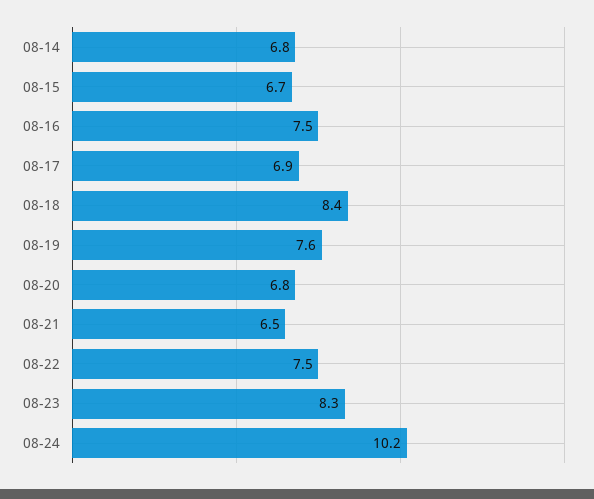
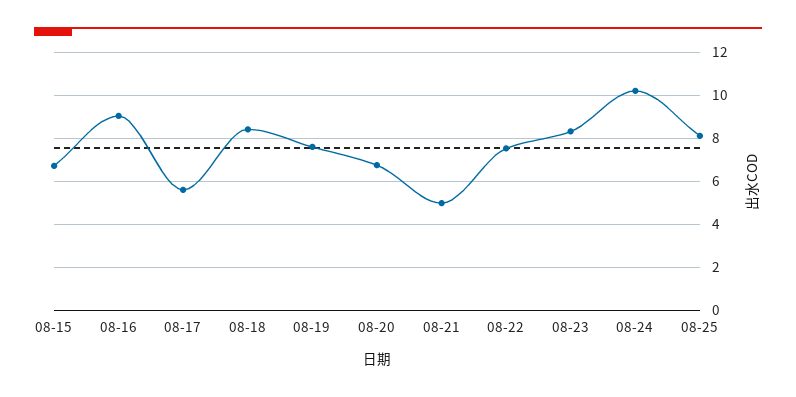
08-14: 6.8 -> none
08-16: 7.5 -> 9
08-17: 6.9 -> 5.5
08-21: 6.5 -> 5
08-25: none -> 8

